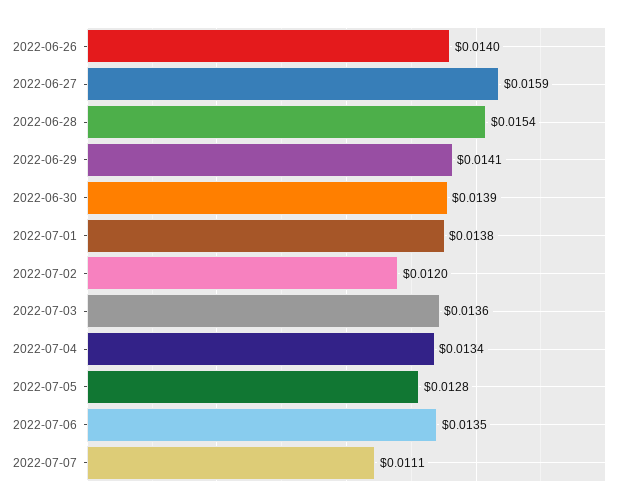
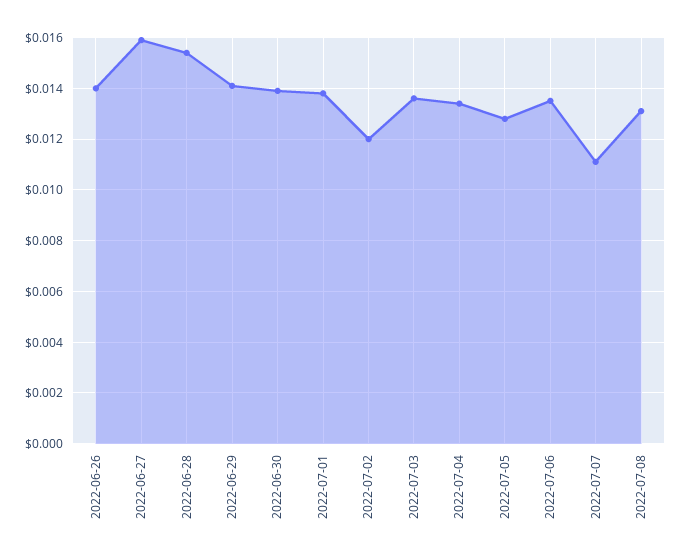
2022-07-08: none -> 0.013

